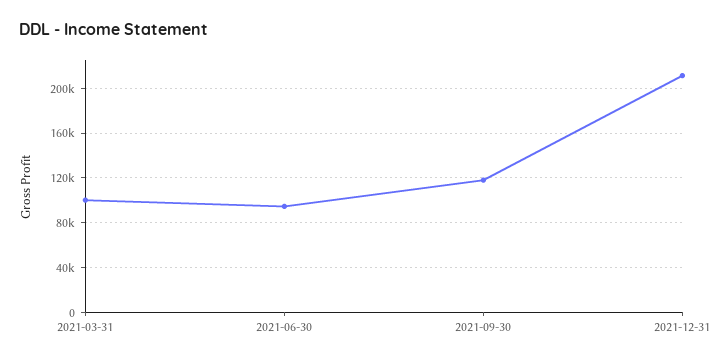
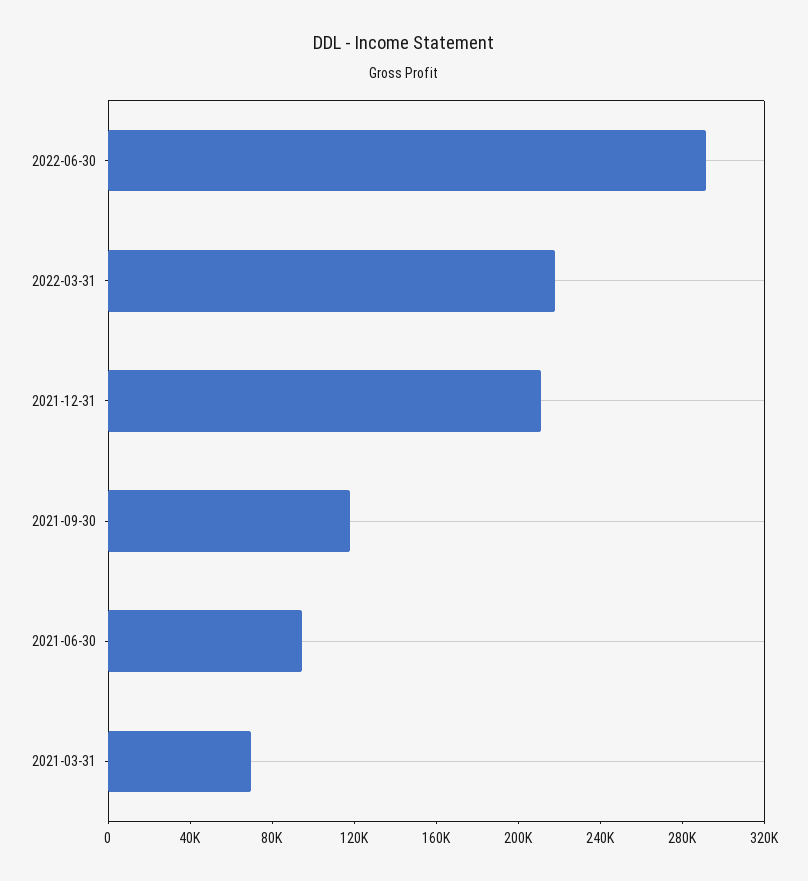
2021-03-31: 100000 -> 70000
2022-06-30: none -> 290000
2022-03-31: none -> 220000

